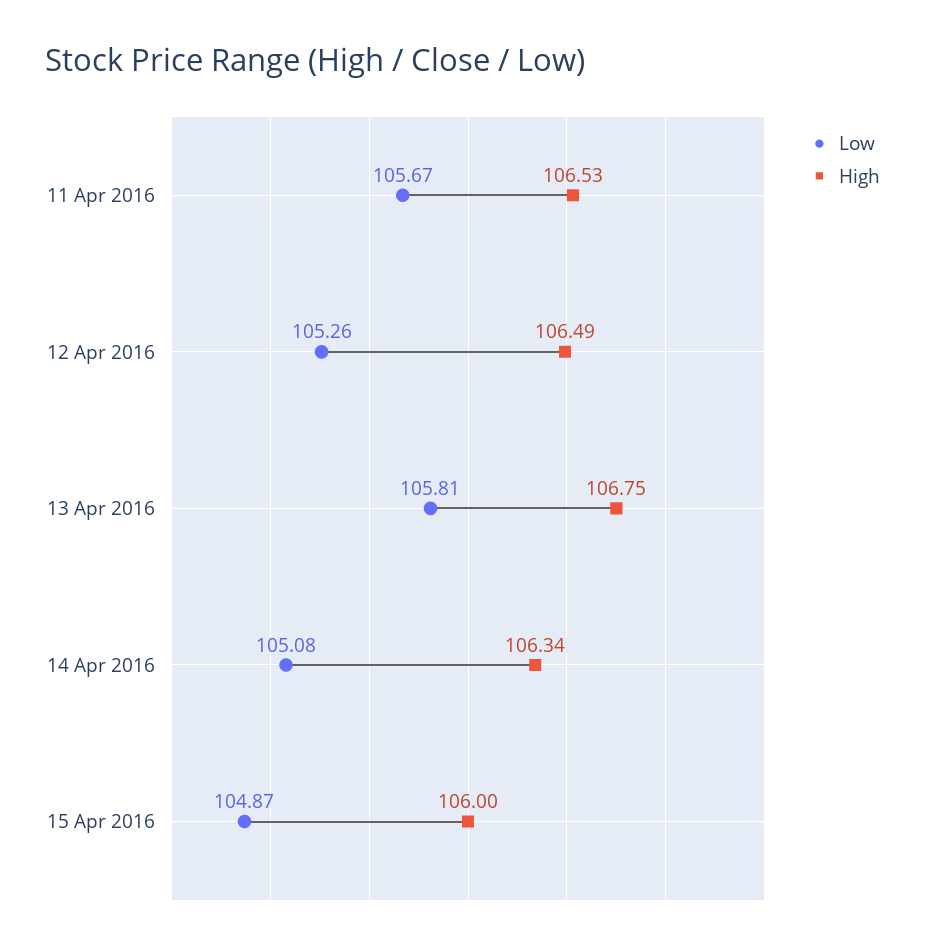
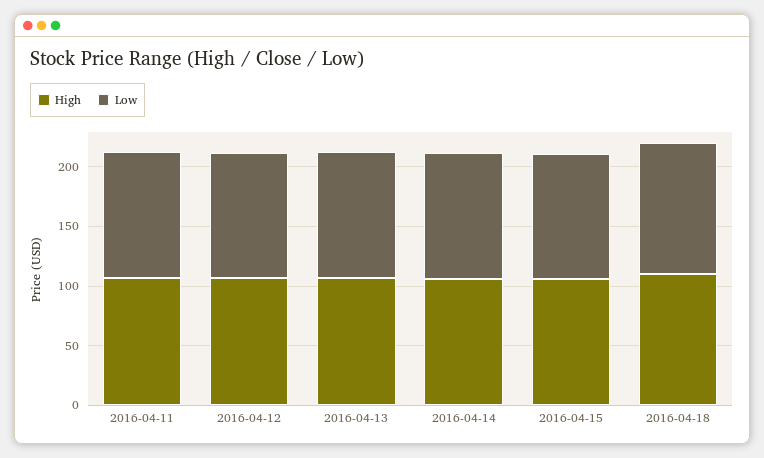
High, 2016-04-18: none -> 110
Low, 2016-04-18: none -> 110

